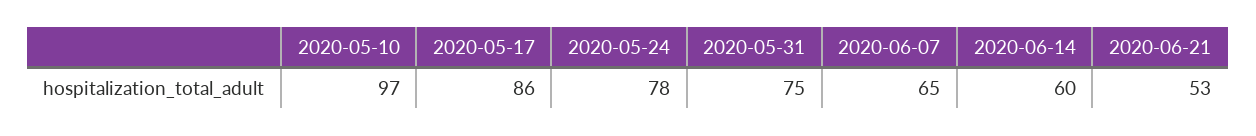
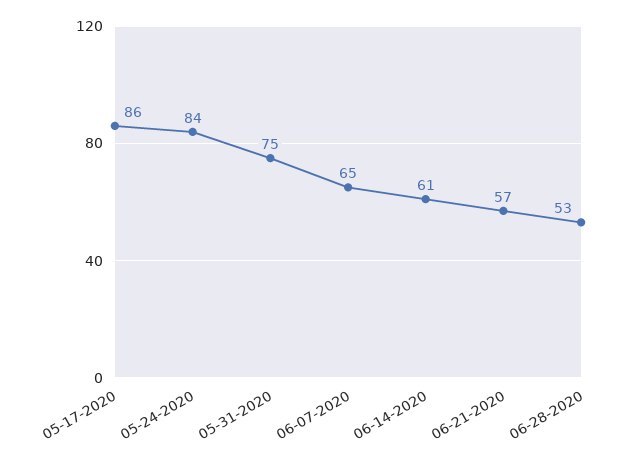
2020-05-10: 97 -> none
2020-05-24: 78 -> 84
2020-06-14: 60 -> 61
2020-06-21: 53 -> 57
06-28-2020: none -> 53

